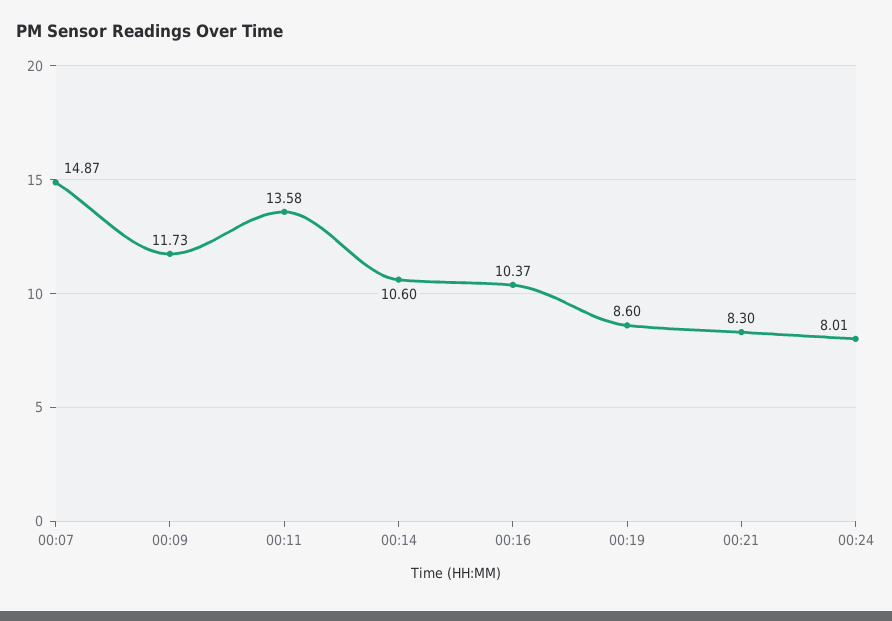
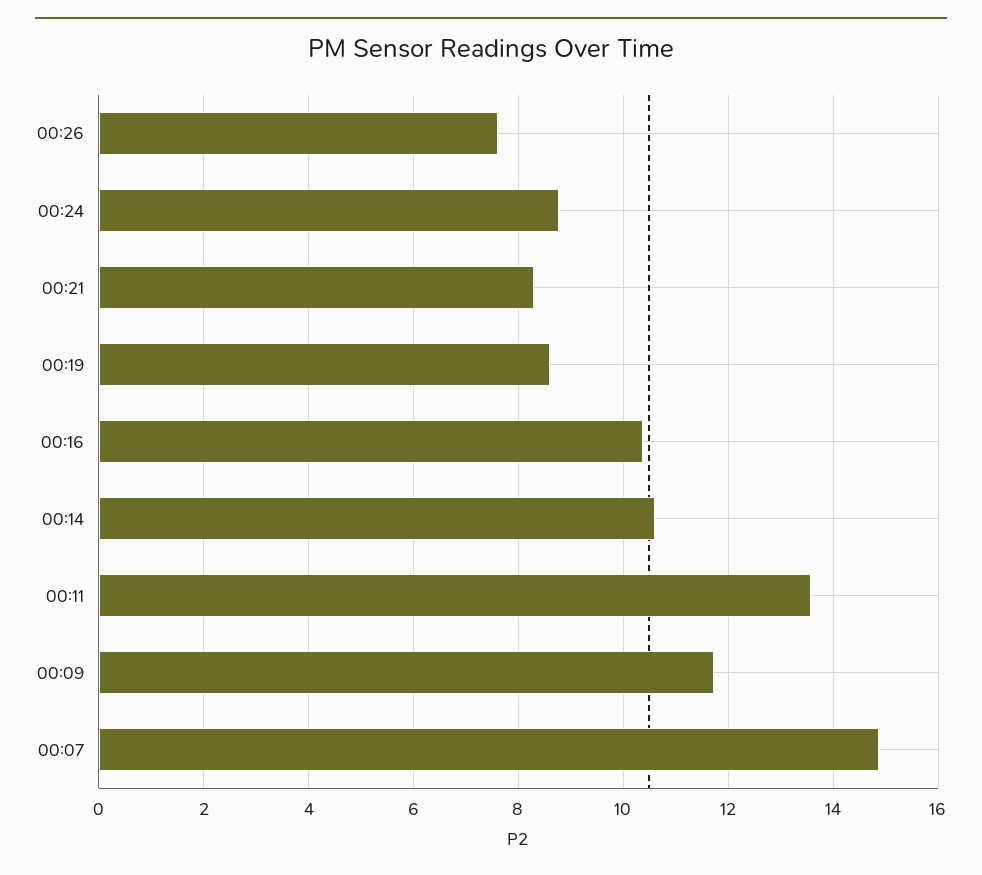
00:24: 8.01 -> 8.8
00:26: none -> 7.6

